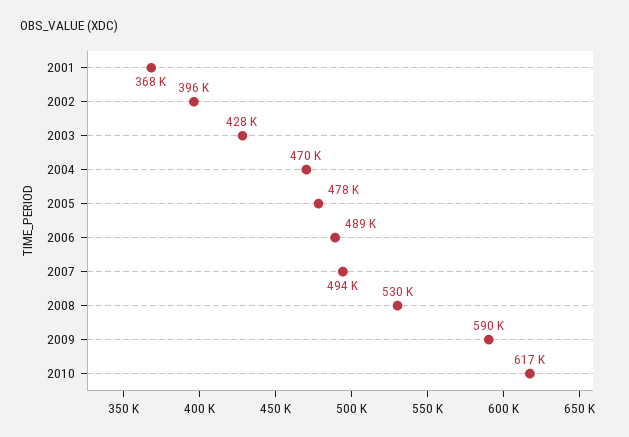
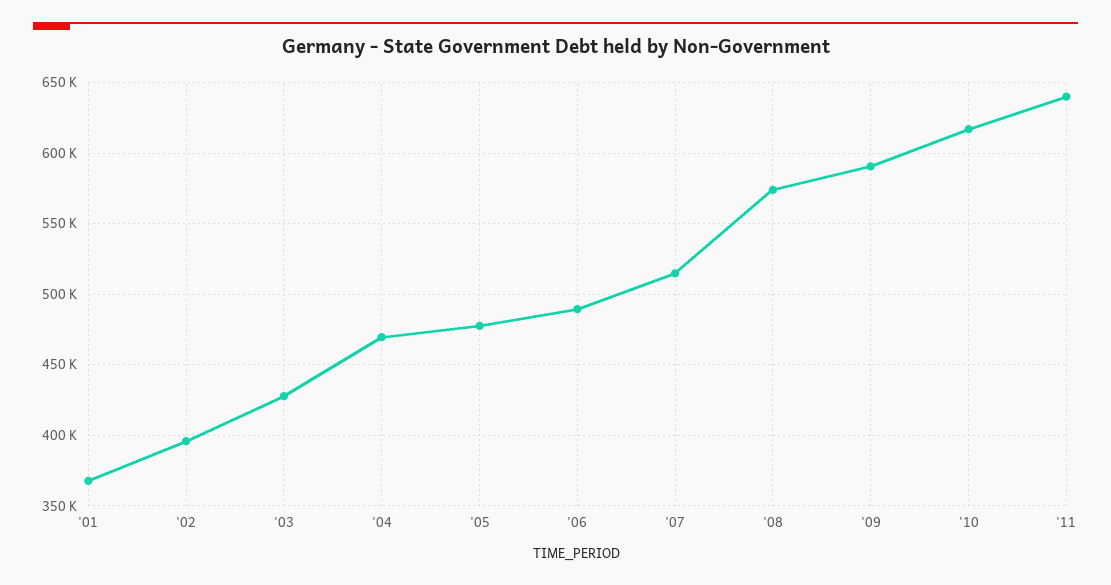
2007: 494000 -> 515000
2008: 530000 -> 575000
'11: none -> 640000

